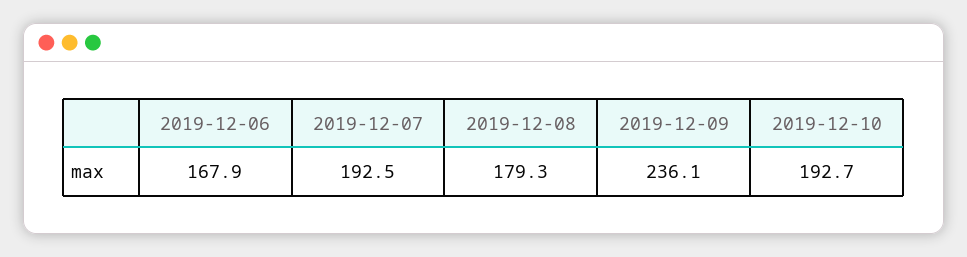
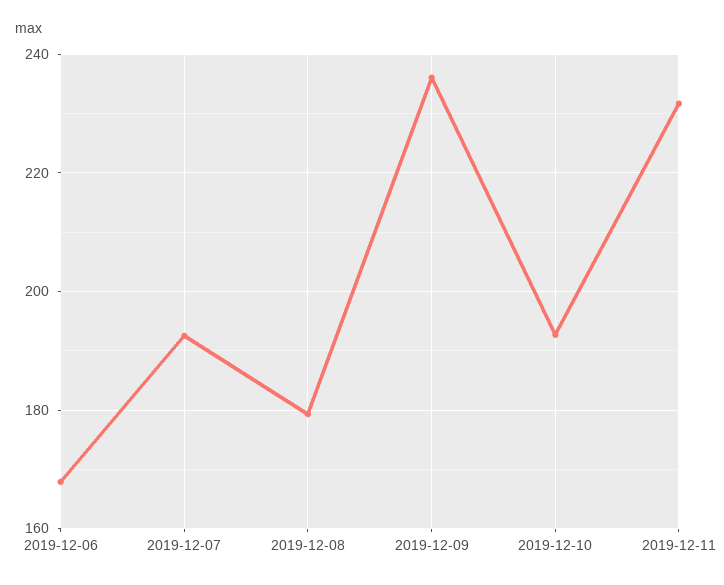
2019-12-11: none -> 232

